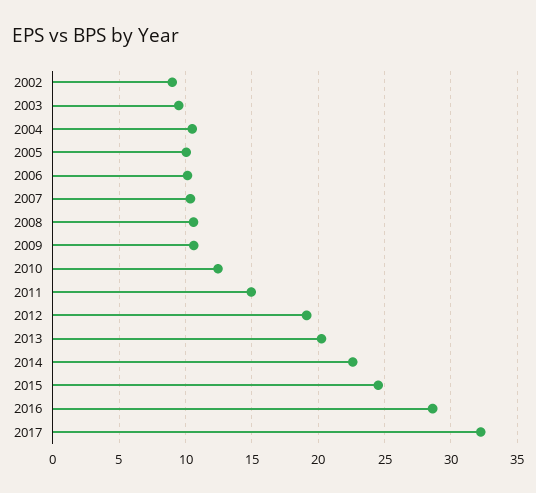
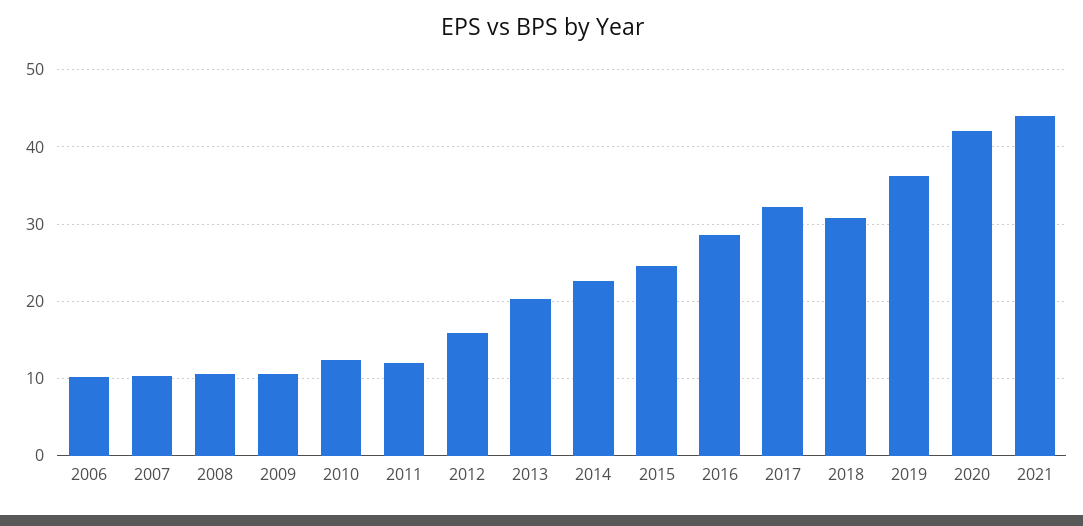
2002: 9 -> none
2003: 9.5 -> none
2004: 10.5 -> none
2005: 10 -> none
2011: 15 -> 12
2012: 19 -> 16
2018: none -> 31
2019: none -> 36
2020: none -> 42
2021: none -> 44

